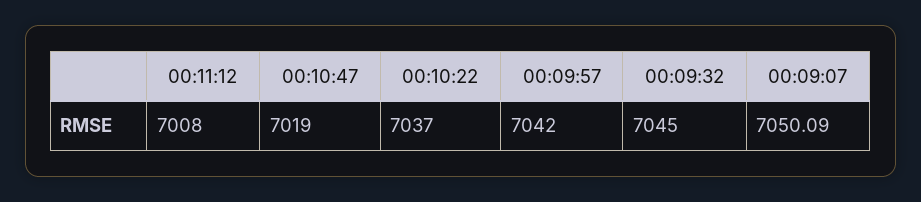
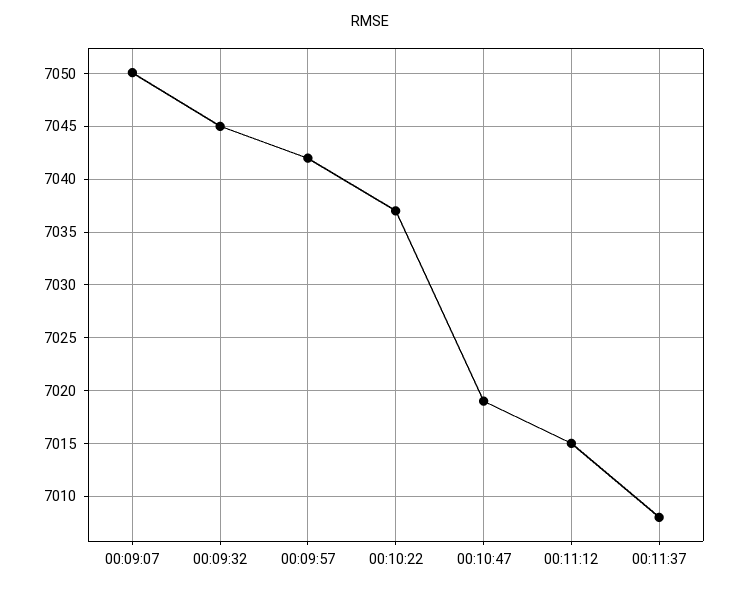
00:11:12: 7008 -> 7015
00:11:37: none -> 7008

